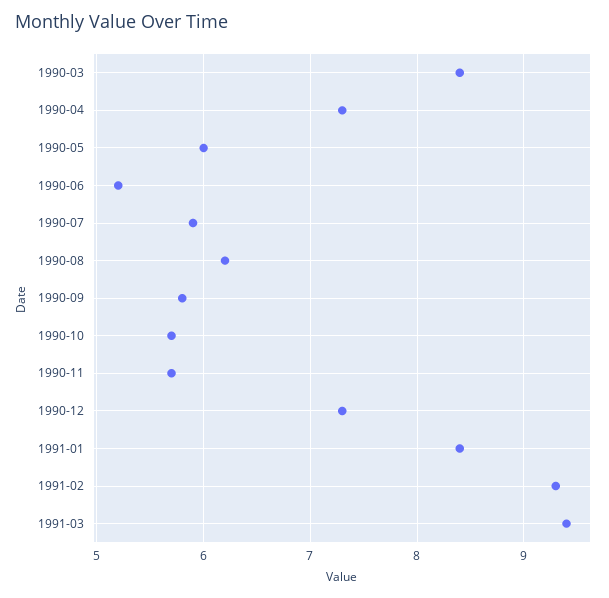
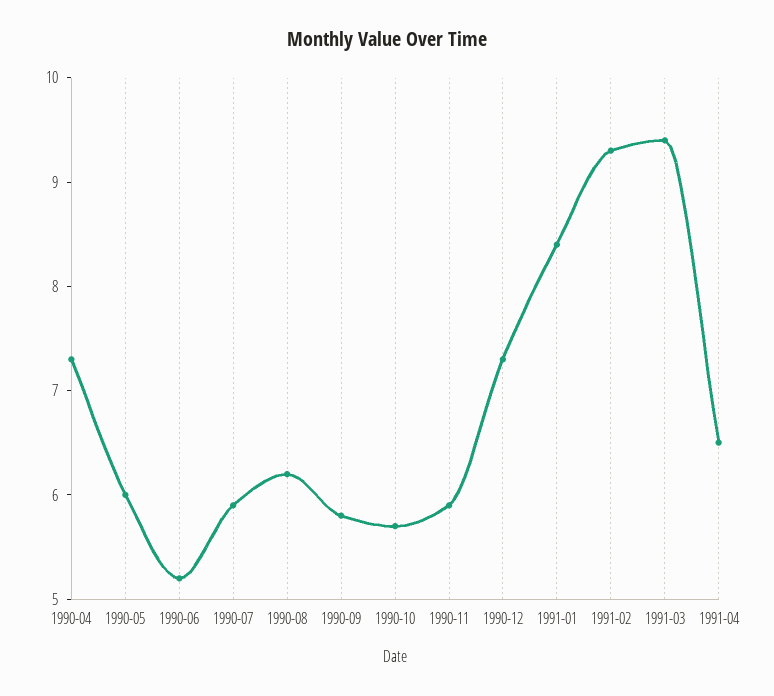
1990-03: 8.4 -> none
1990-11: 5.7 -> 5.9
1991-04: none -> 6.5

